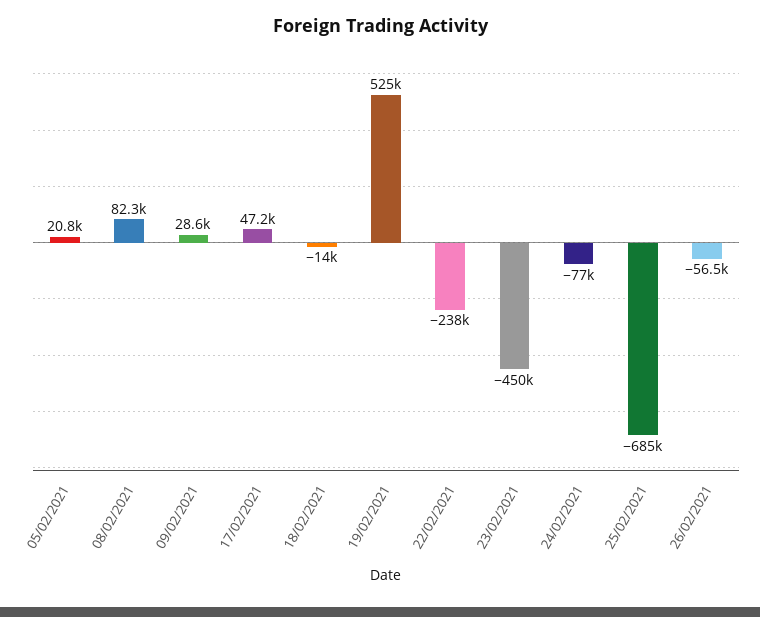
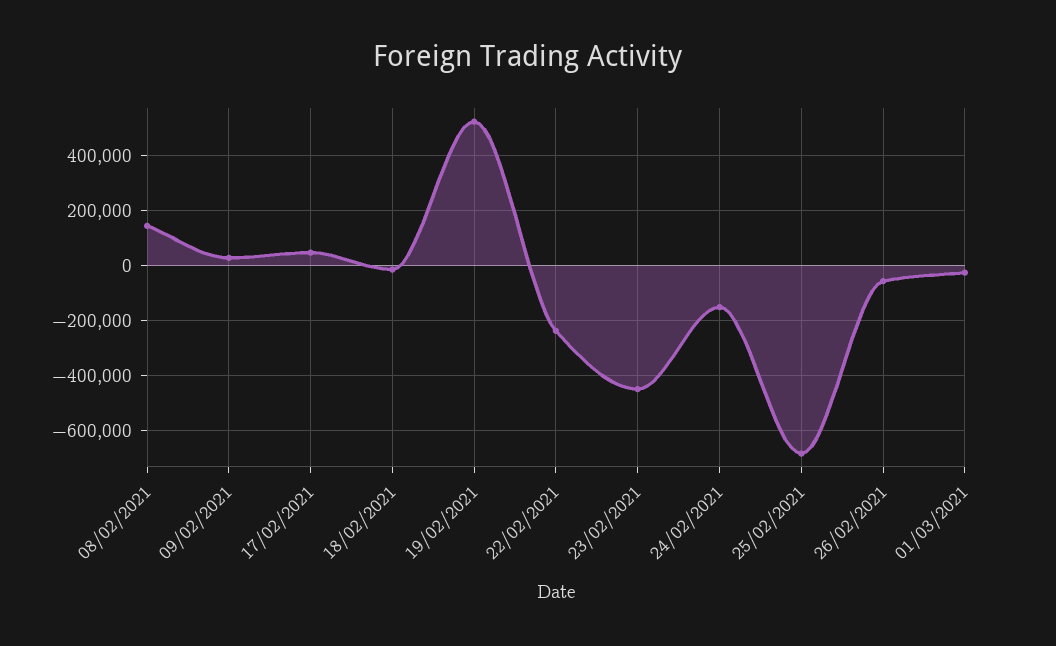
05/02/2021: 20800 -> none
08/02/2021: 82300 -> 150000
24/02/2021: -77000 -> -150000
01/03/2021: none -> -25000

